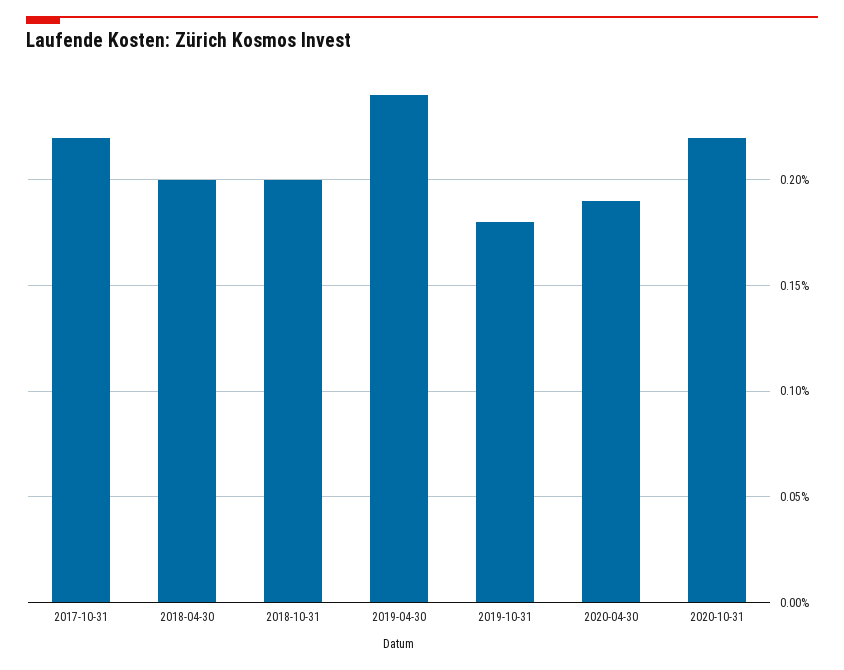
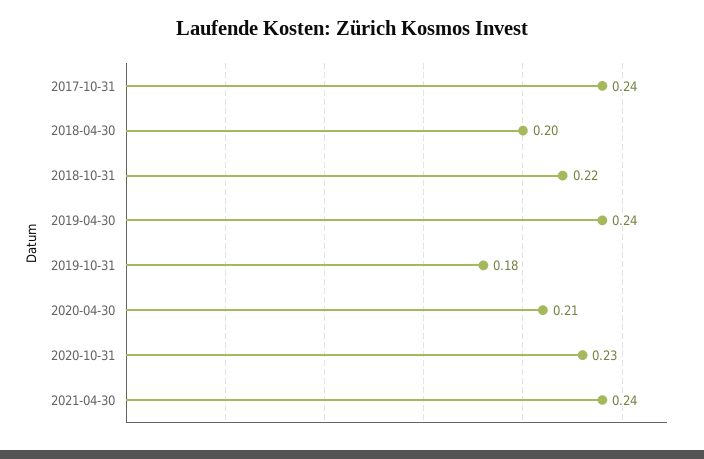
2017-10-31: 0.22 -> 0.24
2018-10-31: 0.2 -> 0.22
2020-04-30: 0.19 -> 0.21
2020-10-31: 0.22 -> 0.23
2021-04-30: none -> 0.24

